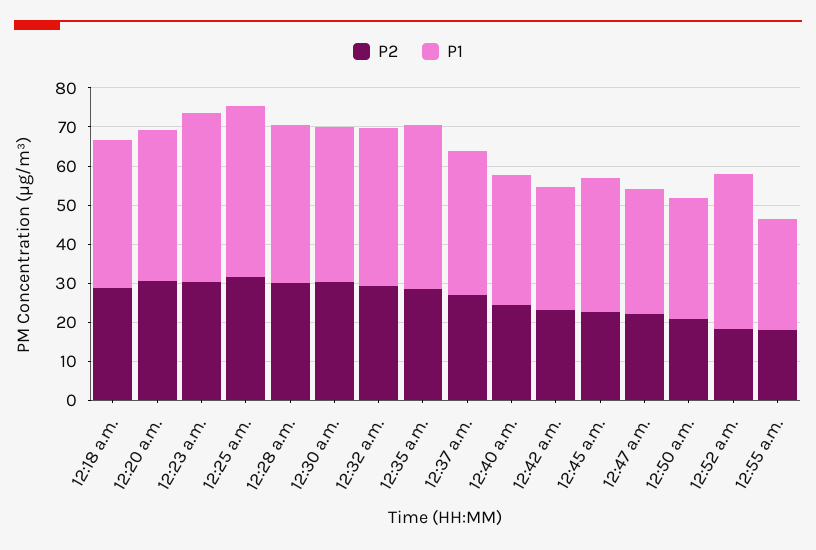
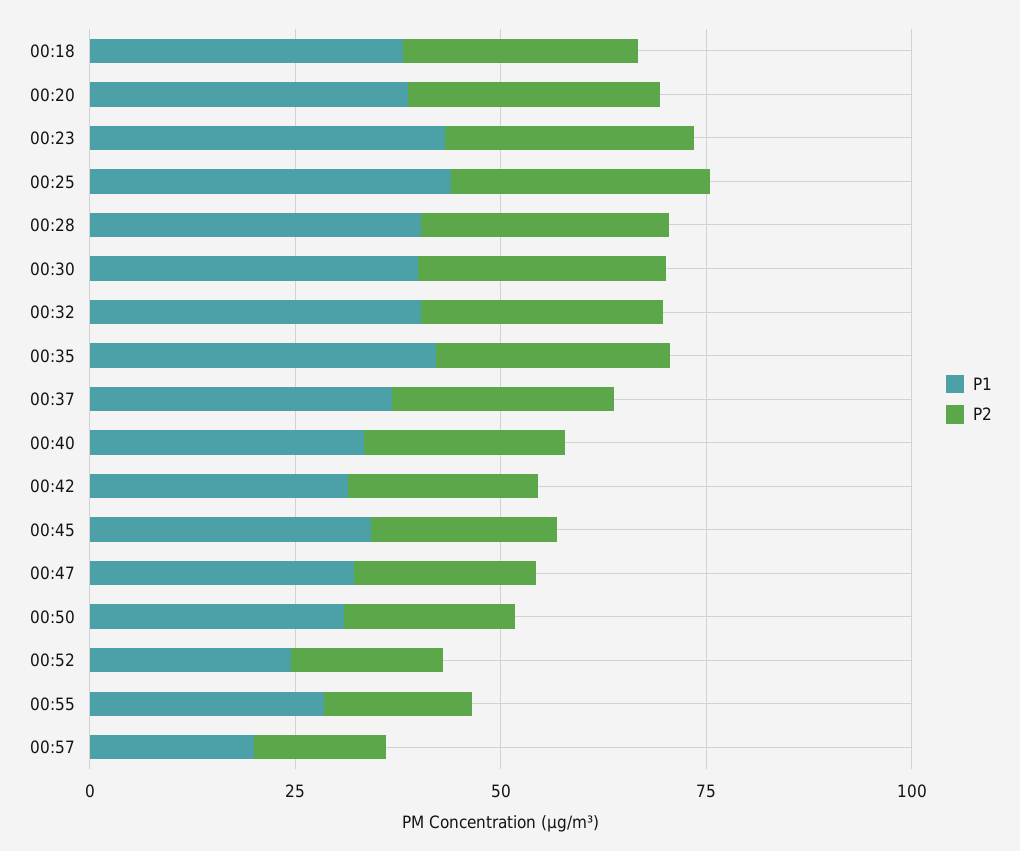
P1, 12:52 a.m.: 40 -> 25
P1, 00:57: none -> 20
P2, 00:57: none -> 15

